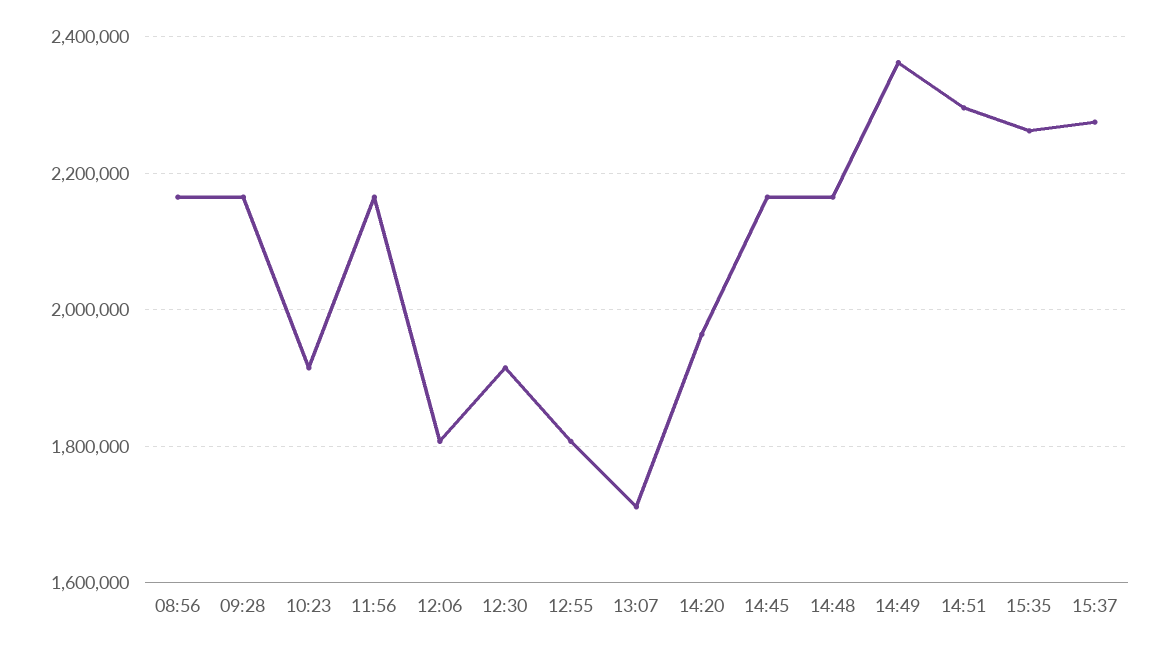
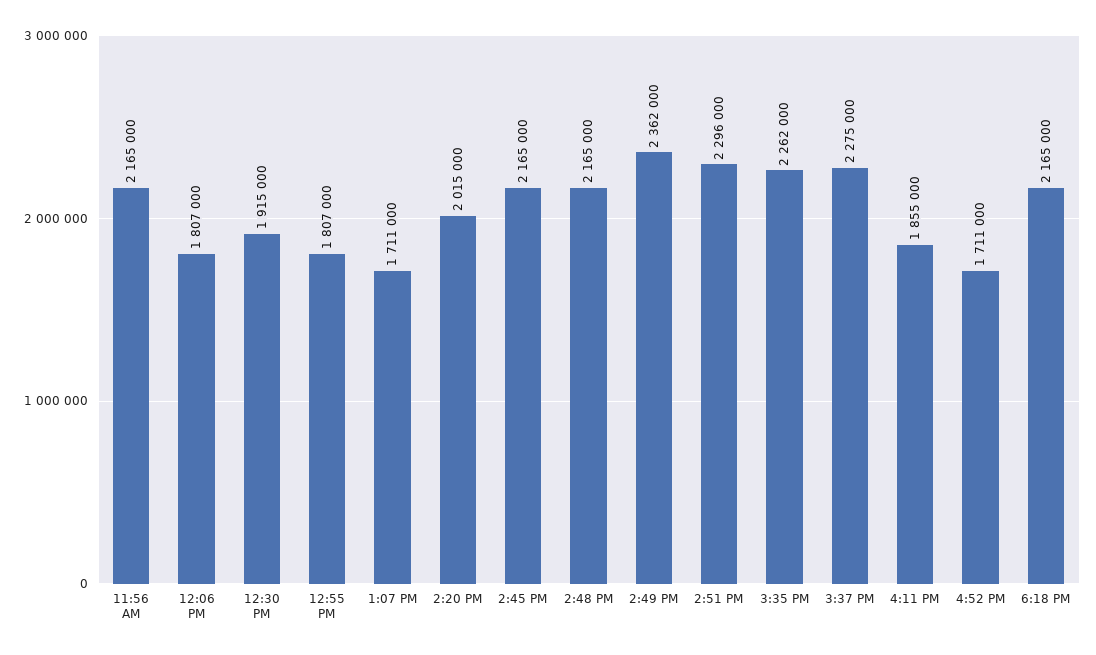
08:56: 2160000 -> none
09:28: 2160000 -> none
10:23: 1920000 -> none
14:20: 1960000 -> 2015000
4:11 PM: none -> 1855000
4:52 PM: none -> 1711000
6:18 PM: none -> 2165000

